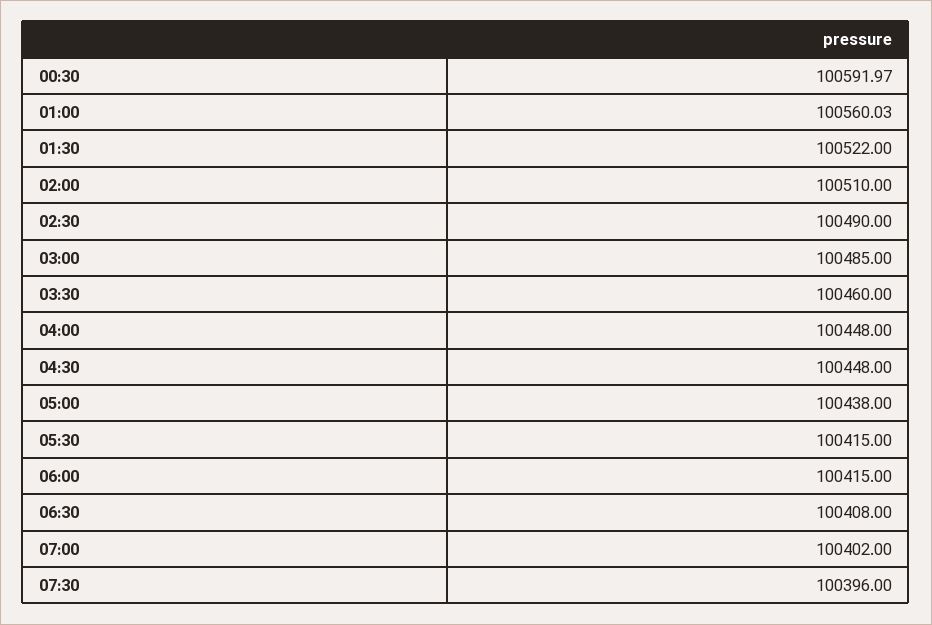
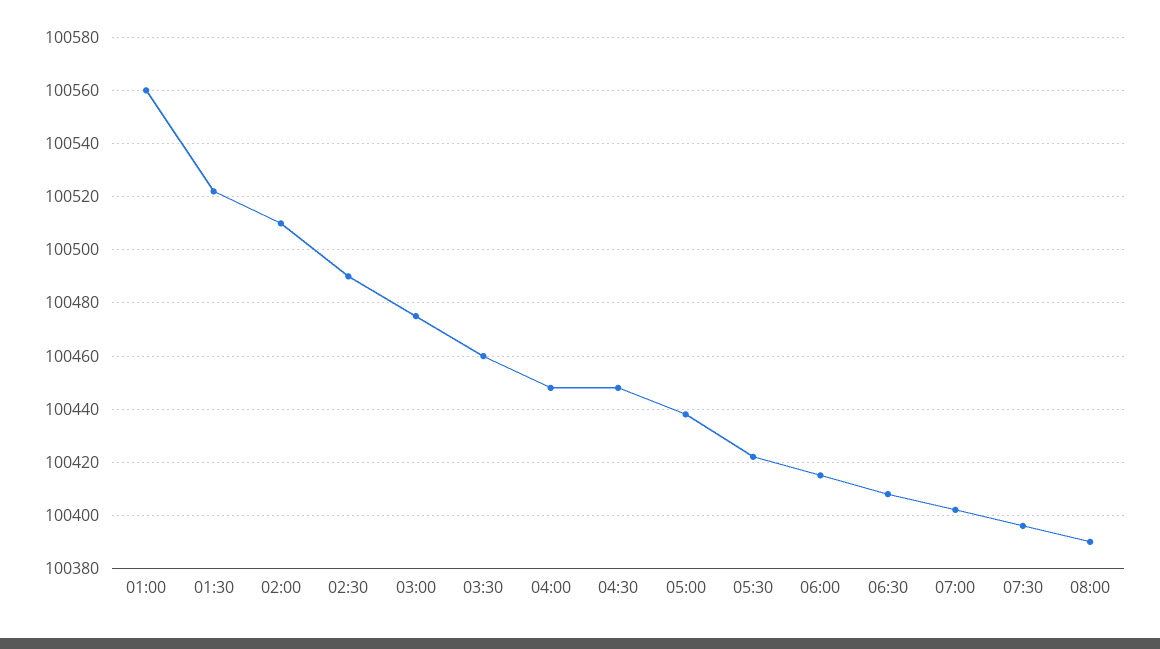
00:30: 100591.97 -> none
03:00: 100485 -> 100475
05:30: 100415 -> 100422.5
08:00: none -> 100390

